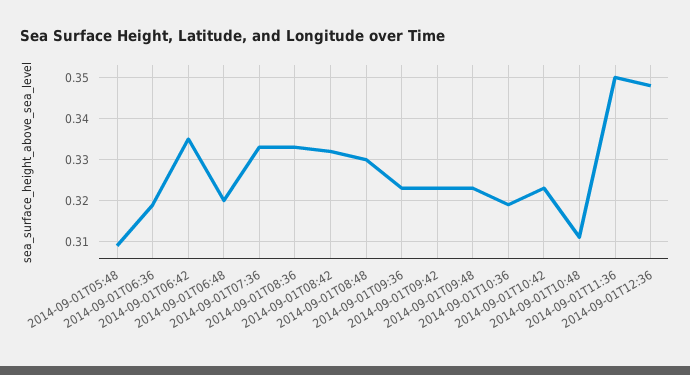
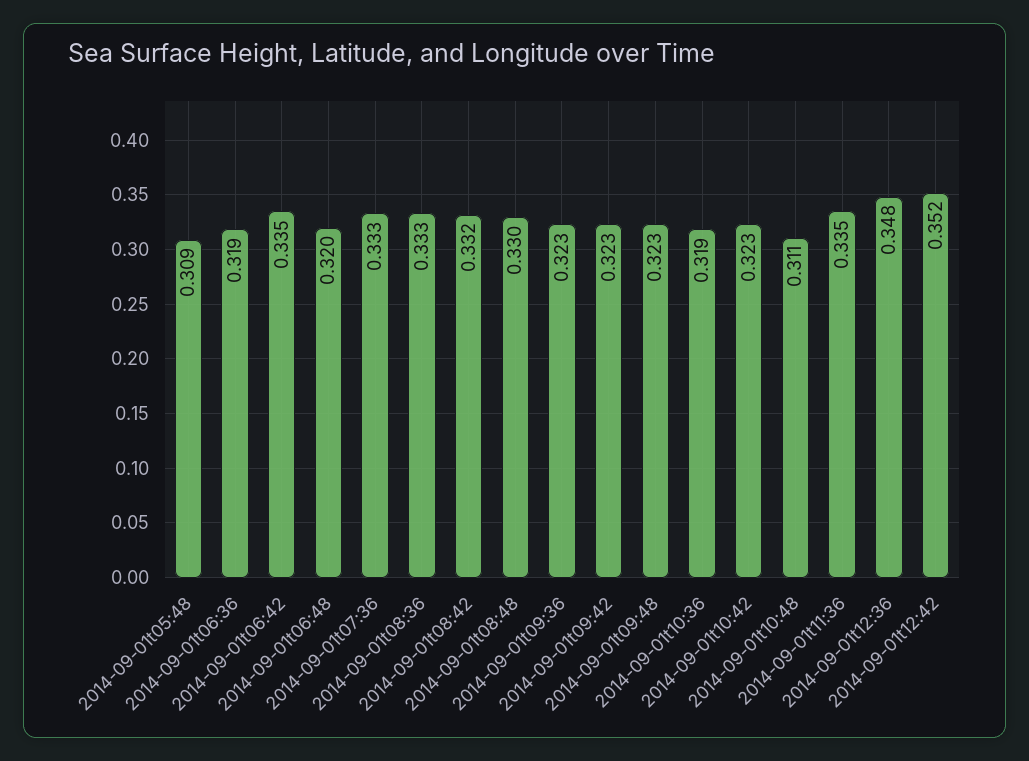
2014-09-01T11:36: 0.35 -> 0.335
2014-09-01t12:42: none -> 0.352

